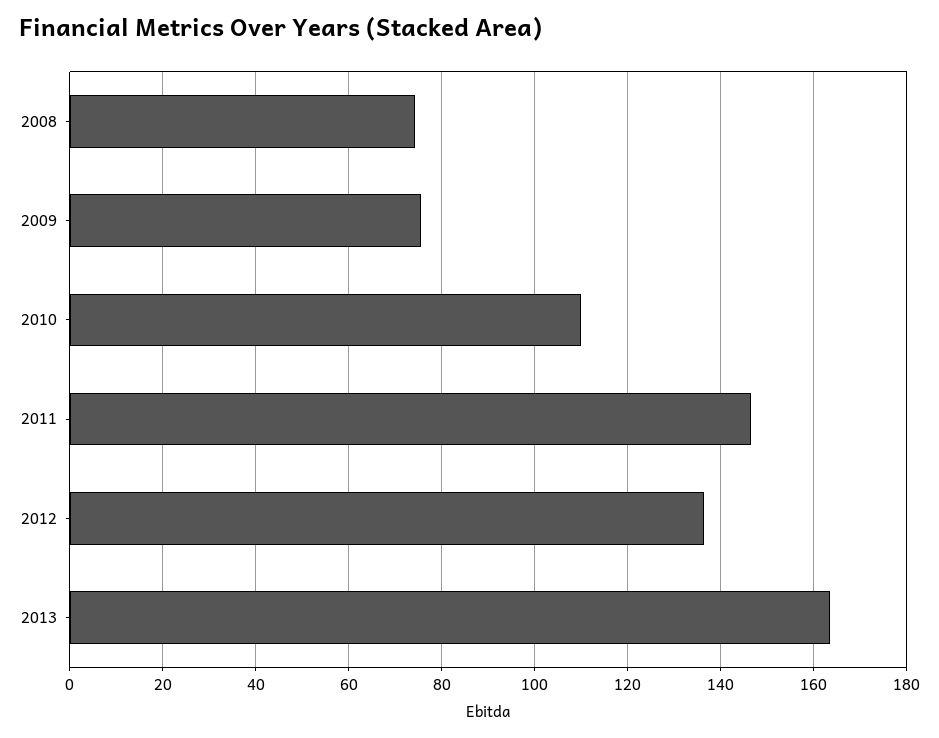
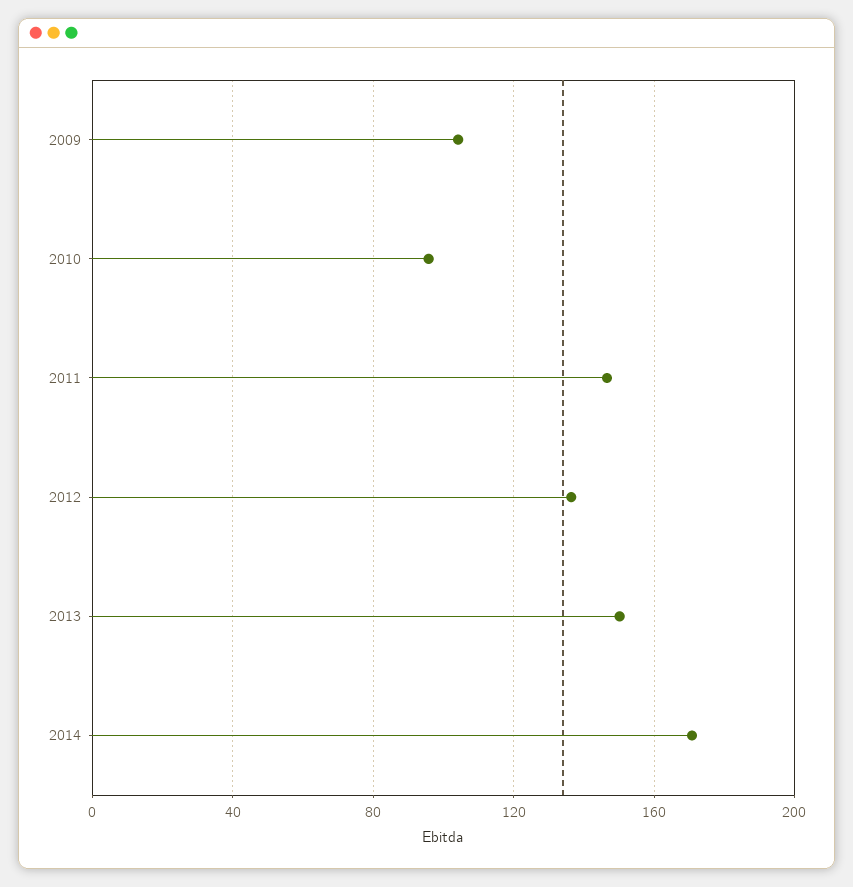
2008: 74 -> none
2009: 76 -> 105
2010: 110 -> 95
2013: 164 -> 150
2014: none -> 170

